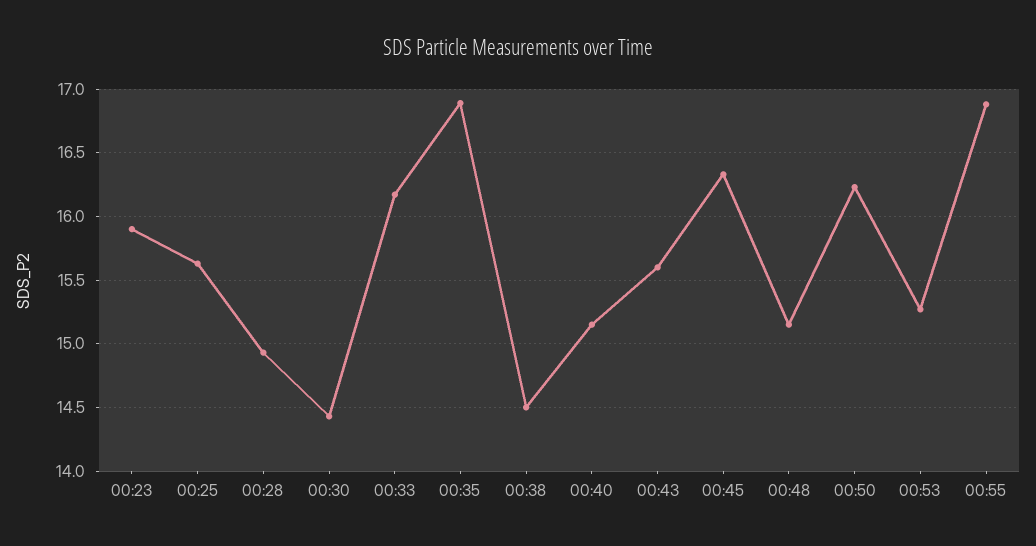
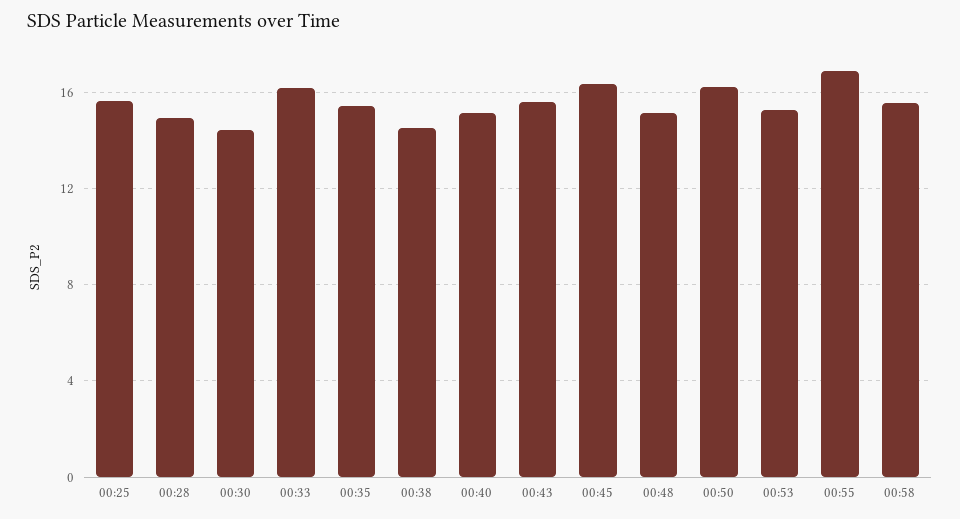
00:23: 15.9 -> none
00:35: 16.9 -> 15.5
00:58: none -> 15.5

